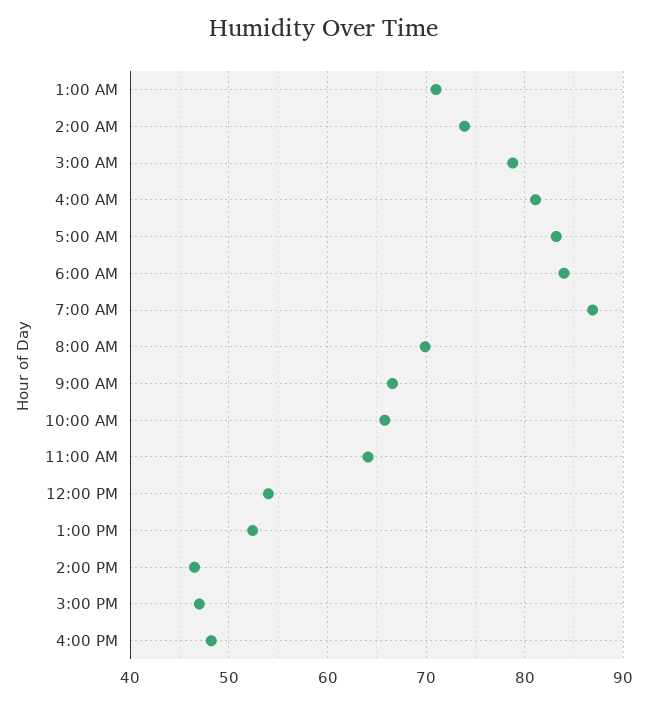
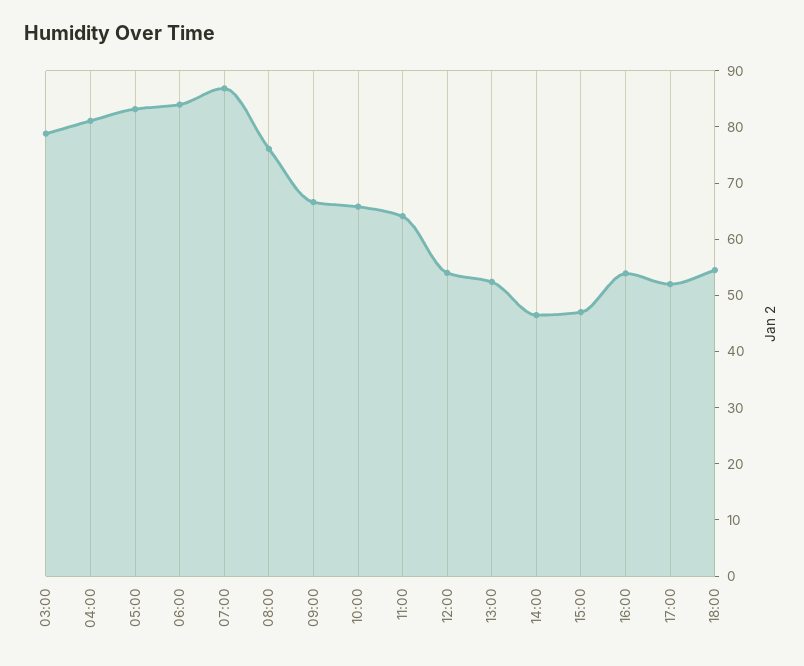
1:00 AM: 71 -> none
2:00 AM: 74 -> none
8:00 AM: 70 -> 76
4:00 PM: 48 -> 54
17:00: none -> 52
18:00: none -> 54

